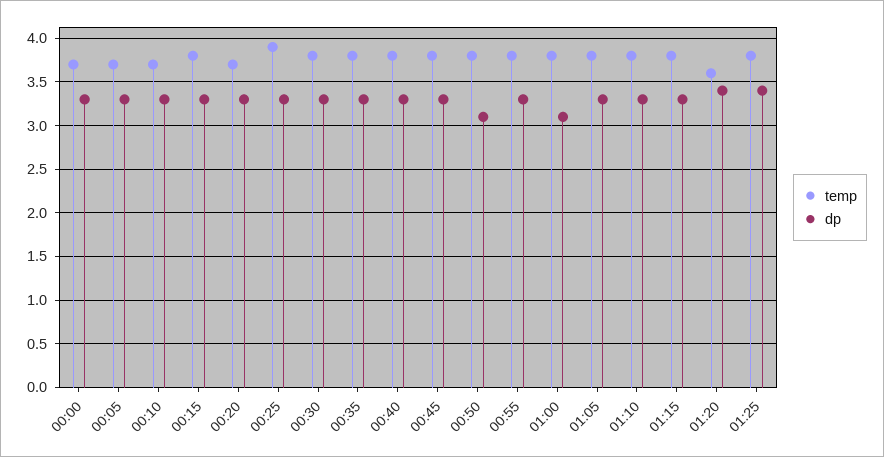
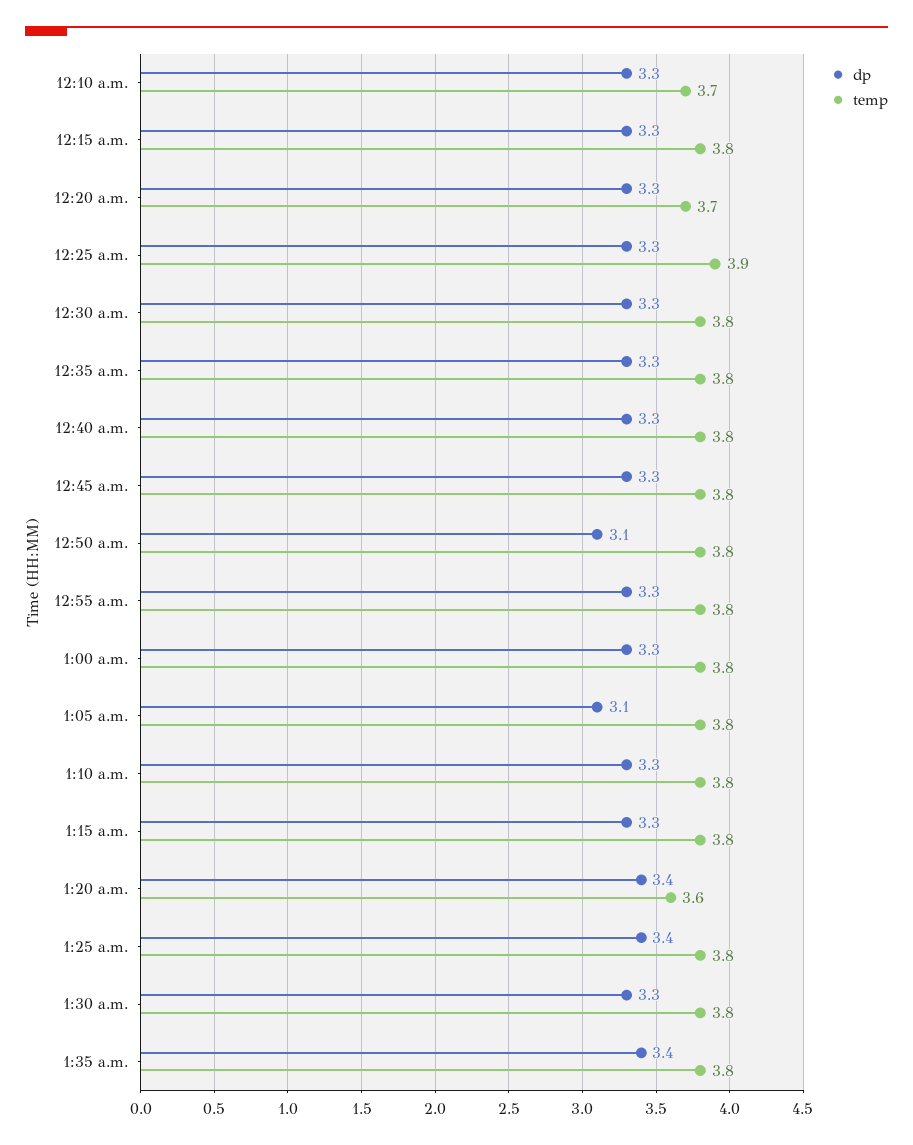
temp, 00:00: 3.7 -> none
dp, 00:00: 3.3 -> none
temp, 00:05: 3.7 -> none
dp, 00:05: 3.3 -> none
dp, 01:00: 3.1 -> 3.3
dp, 01:05: 3.3 -> 3.1
dp, 1:30 a.m.: none -> 3.3
temp, 1:30 a.m.: none -> 3.8
dp, 1:35 a.m.: none -> 3.4
temp, 1:35 a.m.: none -> 3.8

